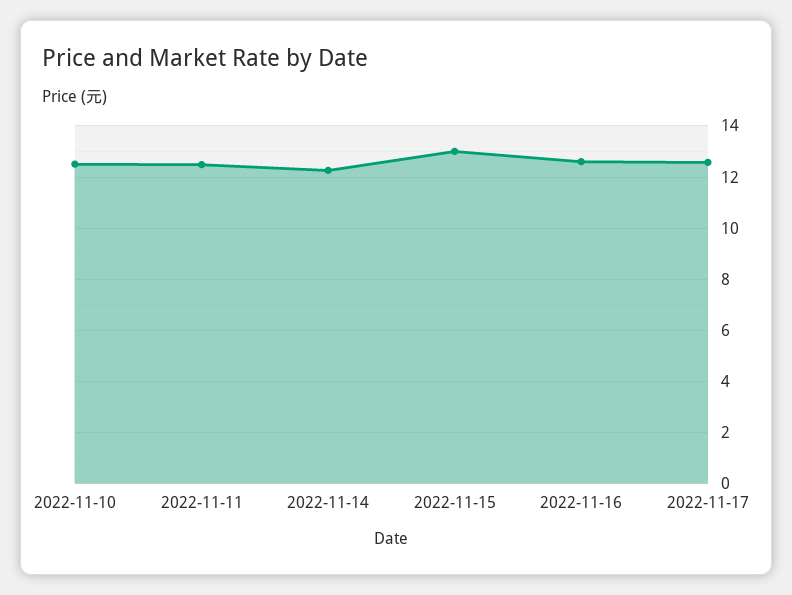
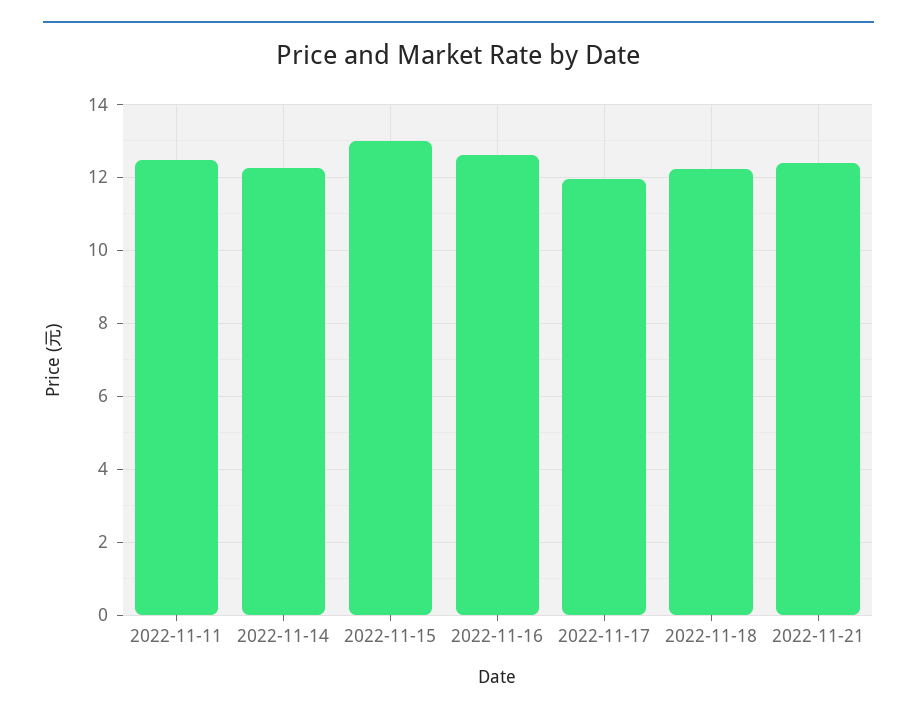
2022-11-10: 12.5 -> none
2022-11-17: 12.5 -> 12
2022-11-18: none -> 12.2
2022-11-21: none -> 12.4

